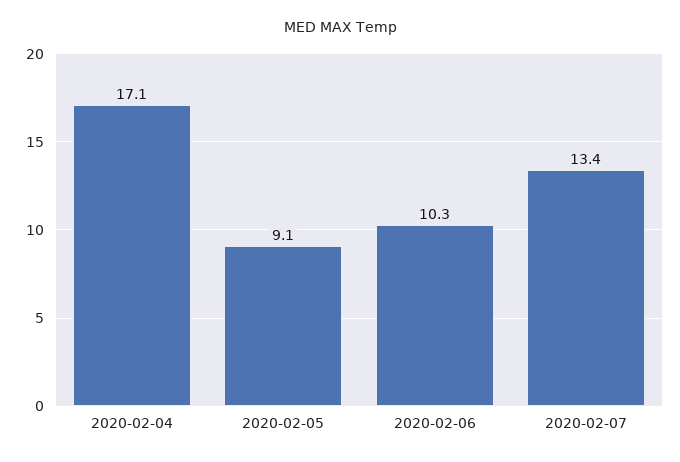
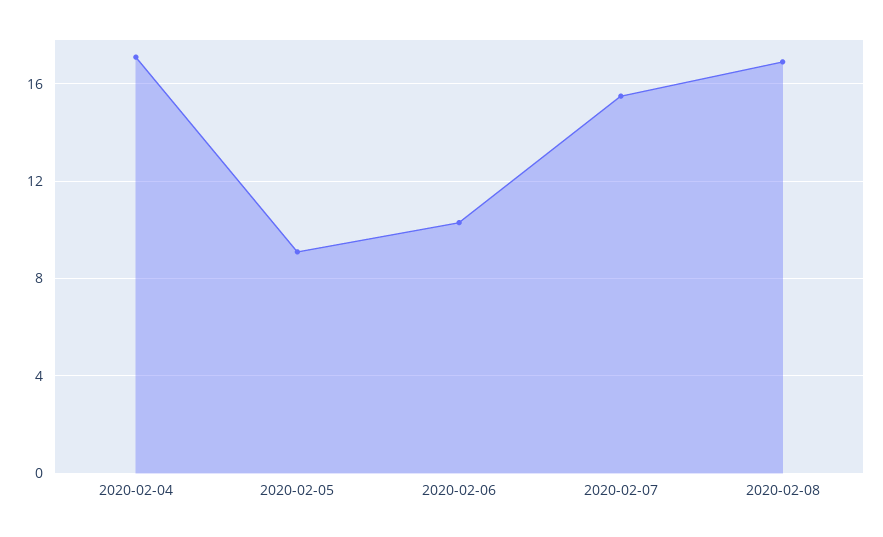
2020-02-07: 13.4 -> 15.5
2020-02-08: none -> 17

